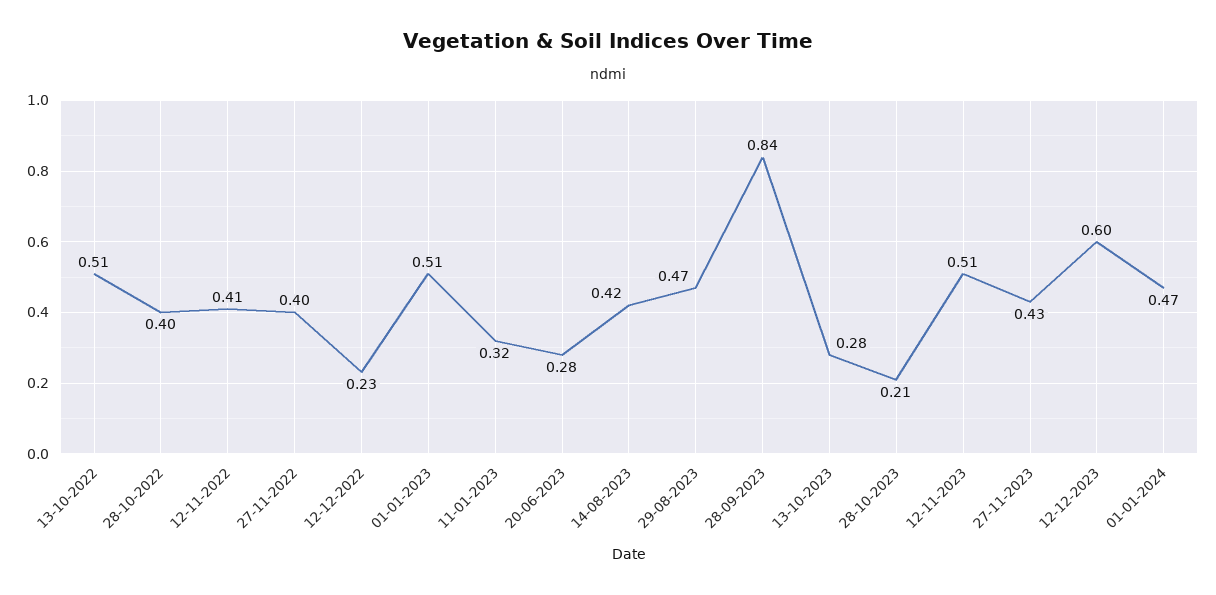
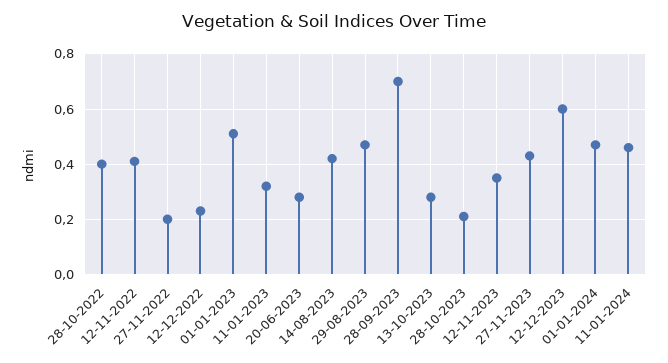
13-10-2022: 0.51 -> none
27-11-2022: 0.4 -> 0.2
28-09-2023: 0.84 -> 0.7
12-11-2023: 0.51 -> 0.35
11-01-2024: none -> 0.45

